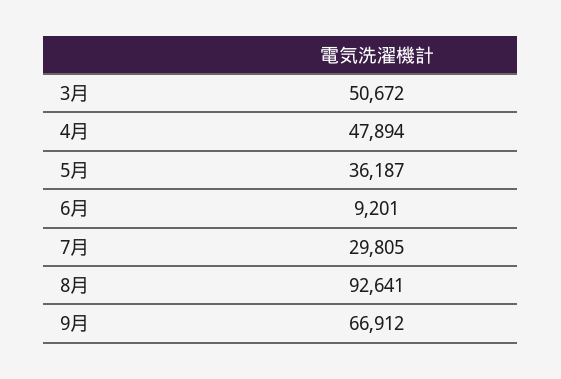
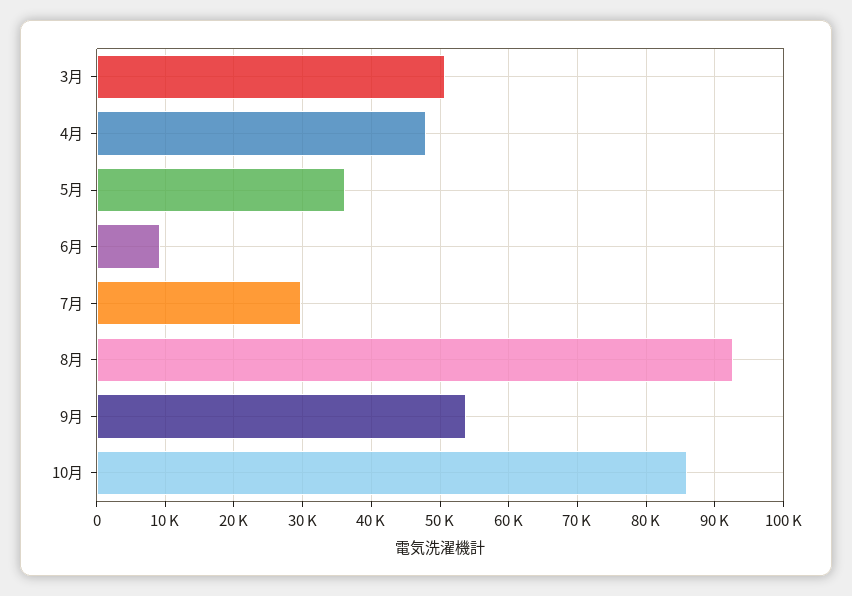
9月: 66912 -> 54000
10月: none -> 86000

